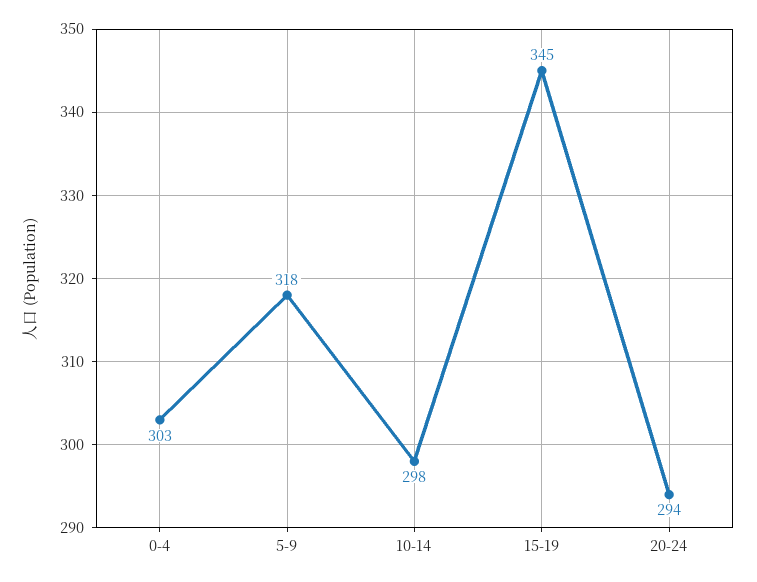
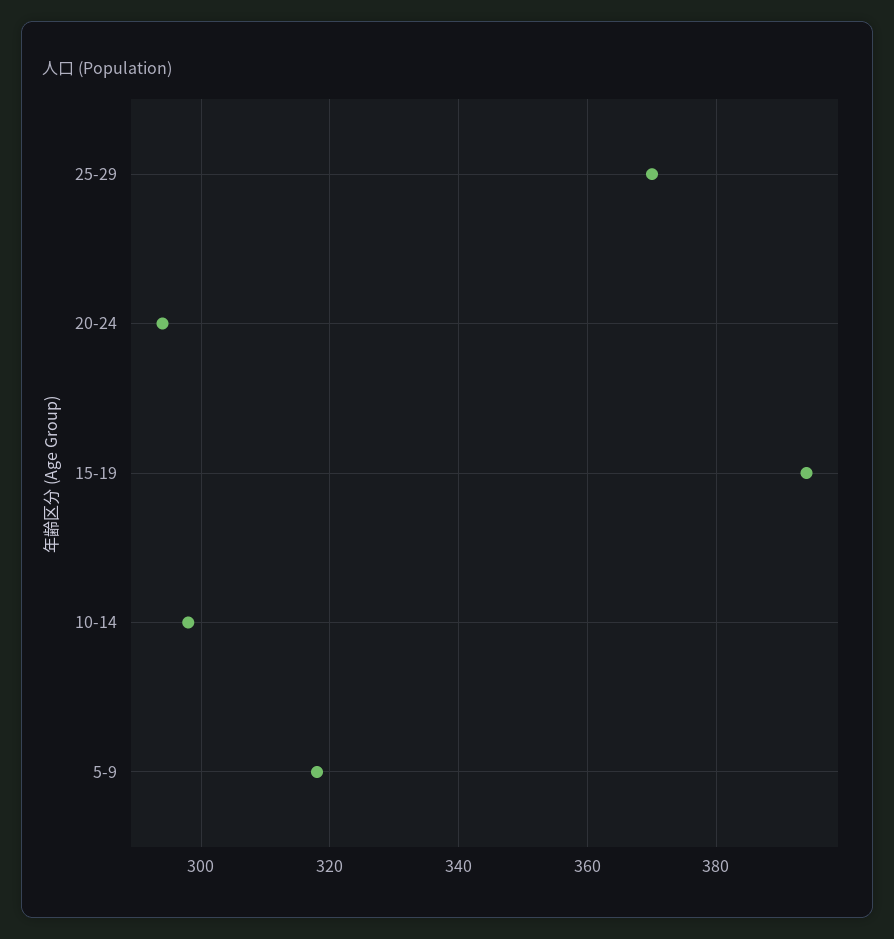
0-4: 303 -> none
15-19: 345 -> 395
25-29: none -> 370

